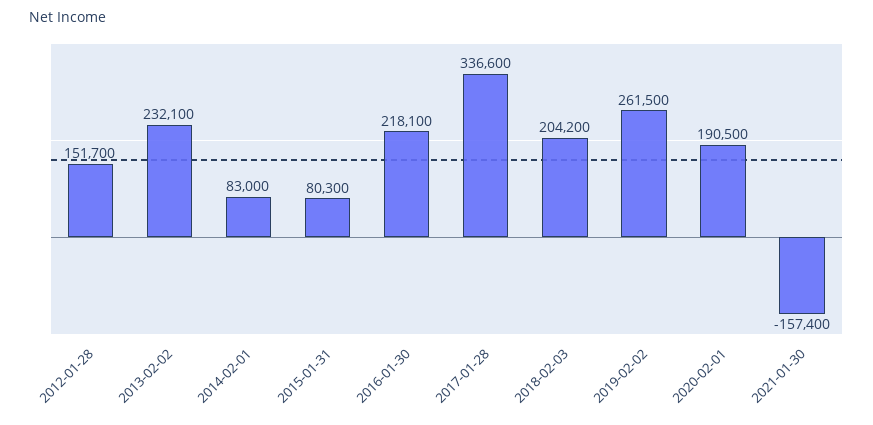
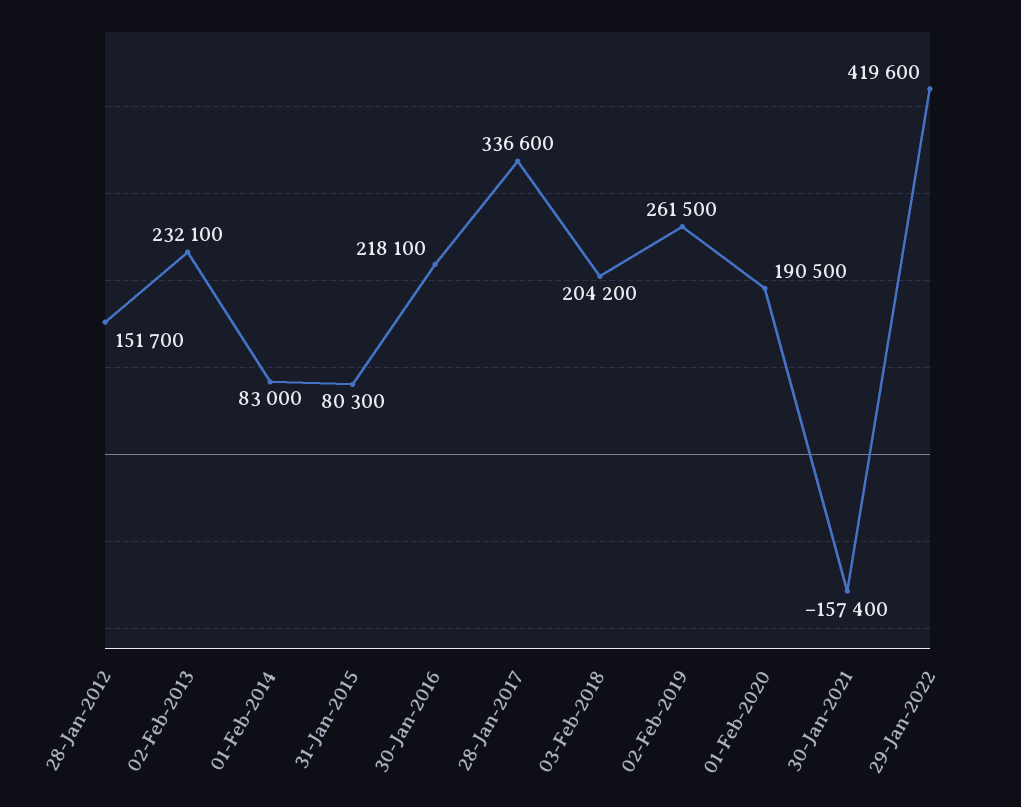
29-Jan-2022: none -> 419600

